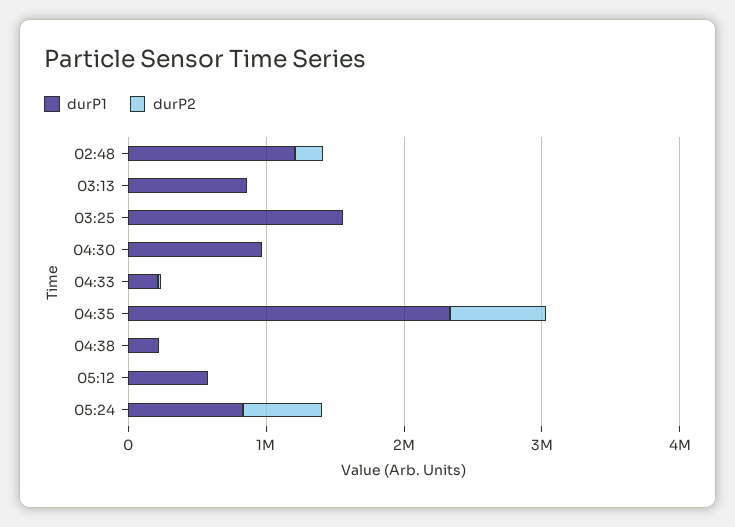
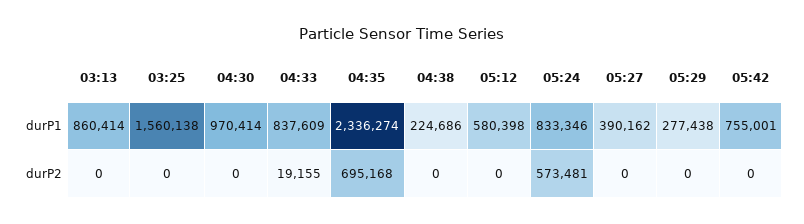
durP1, 02:48: 1200000 -> none
durP2, 02:48: 200000 -> none
durP1, 04:33: 200000 -> 837609
durP1, 05:27: none -> 390162
durP1, 05:29: none -> 277438
durP1, 05:42: none -> 755001
durP2, 05:27: none -> 0
durP2, 05:29: none -> 0
durP2, 05:42: none -> 0

